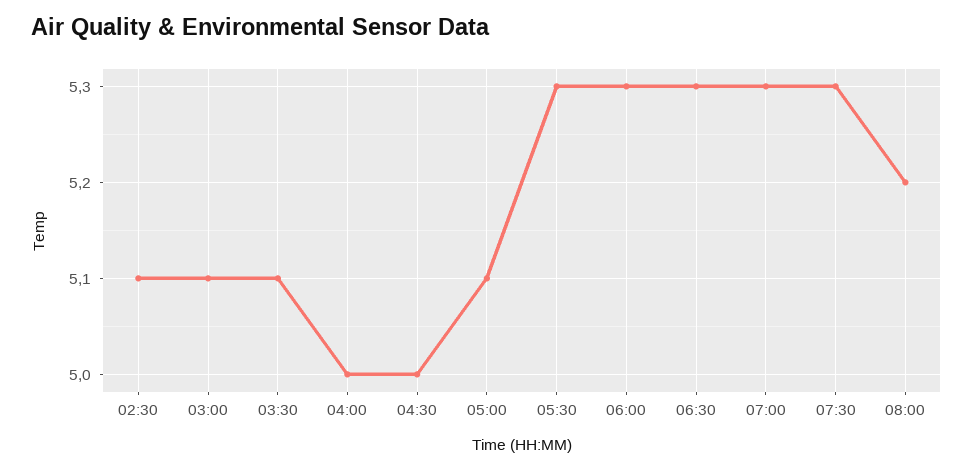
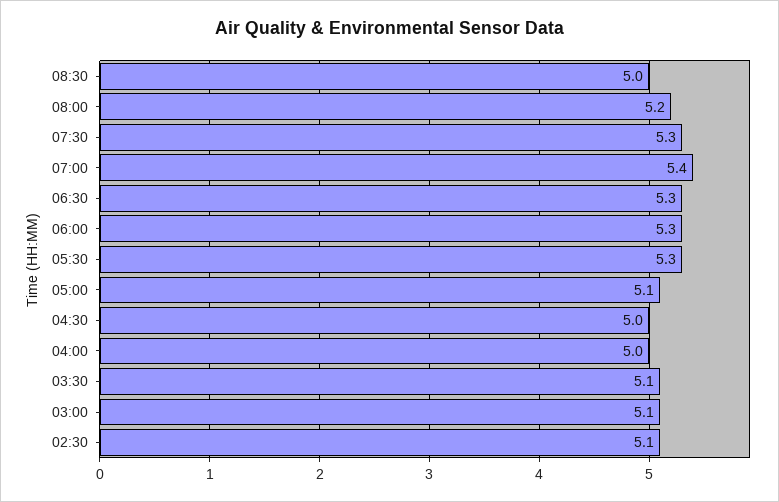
07:00: 5.3 -> 5.4
08:30: none -> 5

